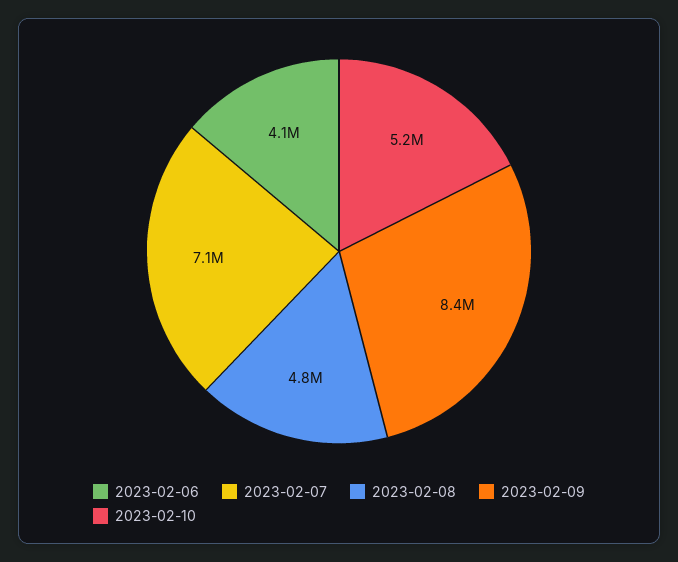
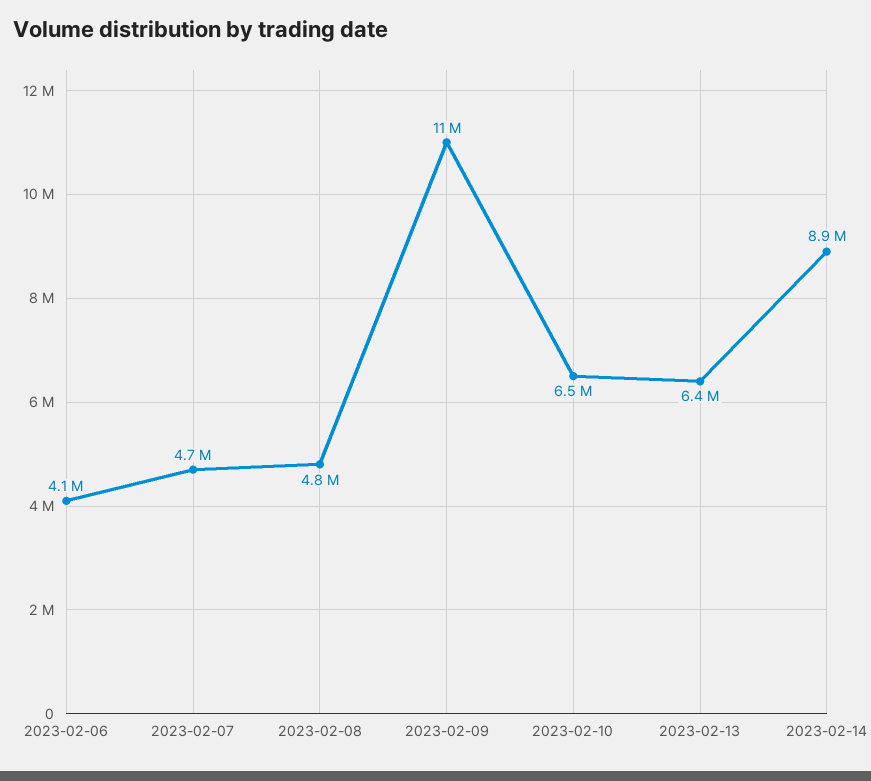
2023-02-07: 7100000 -> 4700000
2023-02-09: 8400000 -> 11000000
2023-02-10: 5200000 -> 6500000
2023-02-13: none -> 6400000
2023-02-14: none -> 8900000

